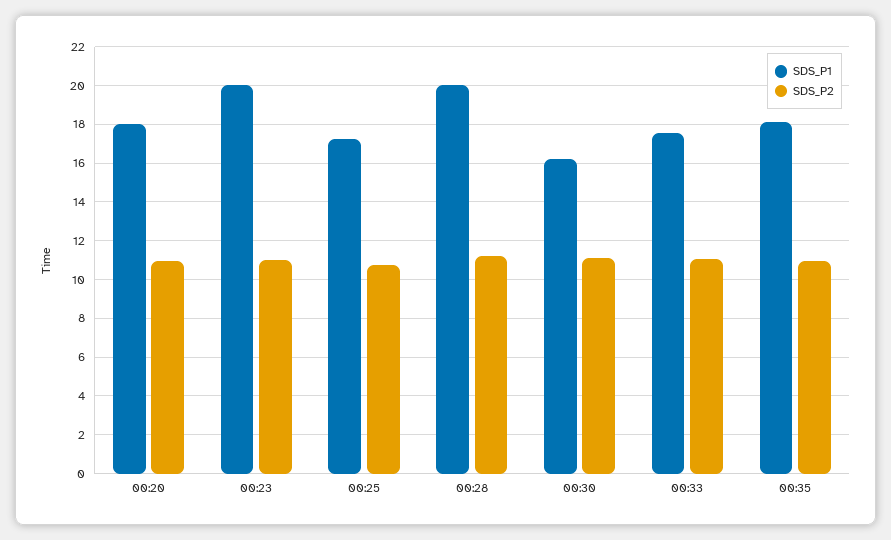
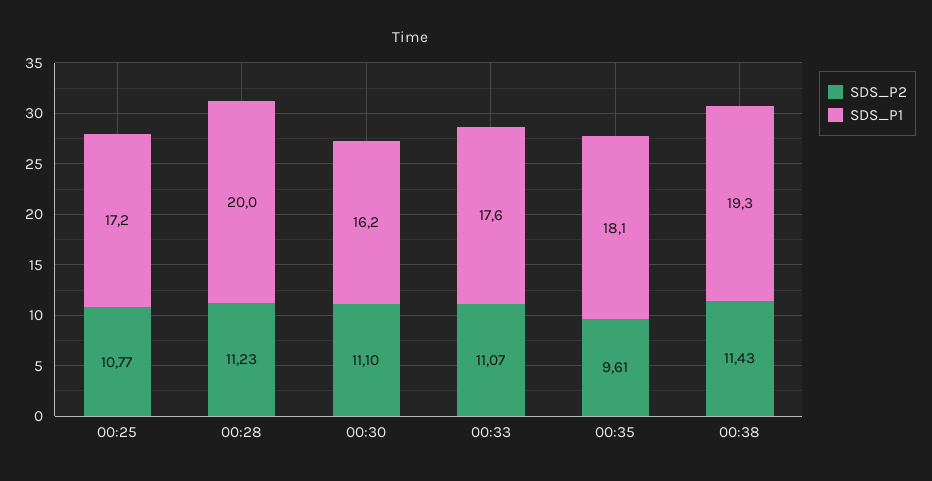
SDS_P1, 00:20: 18 -> none
SDS_P2, 00:20: 11 -> none
SDS_P1, 00:23: 20 -> none
SDS_P2, 00:23: 11 -> none
SDS_P2, 00:35: 11 -> 9.61
SDS_P2, 00:38: none -> 11.43
SDS_P1, 00:38: none -> 19.3

